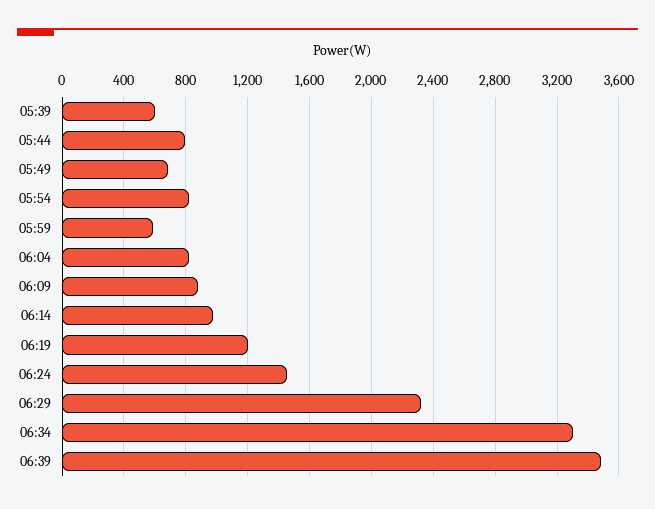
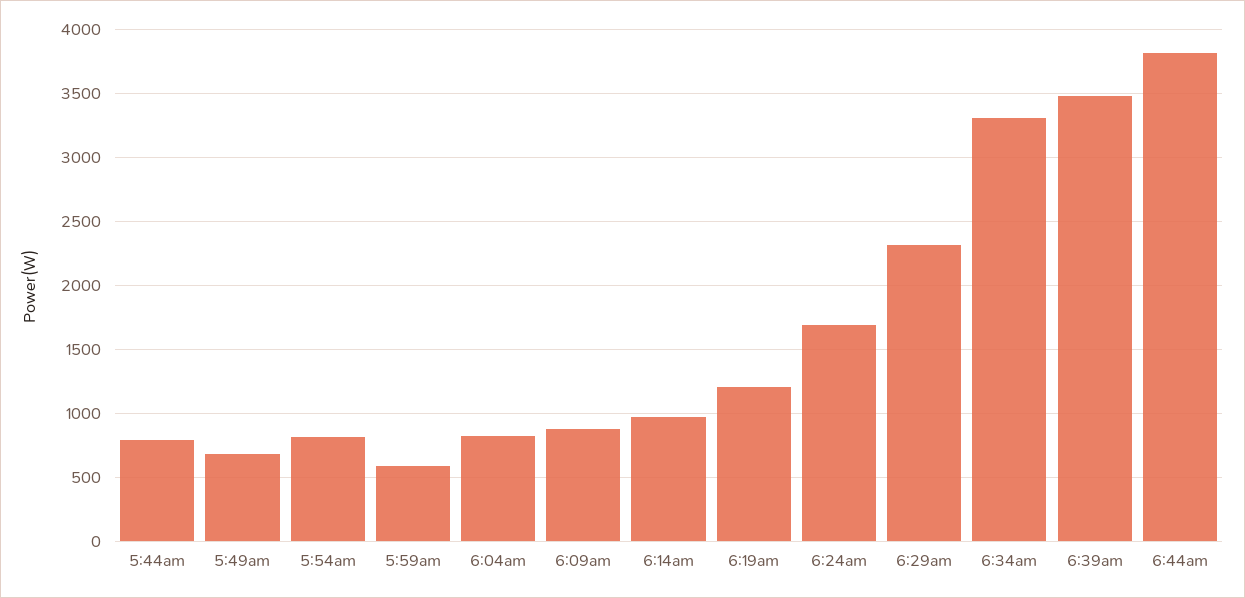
05:39: 600 -> none
06:24: 1450 -> 1700
6:44am: none -> 3800

